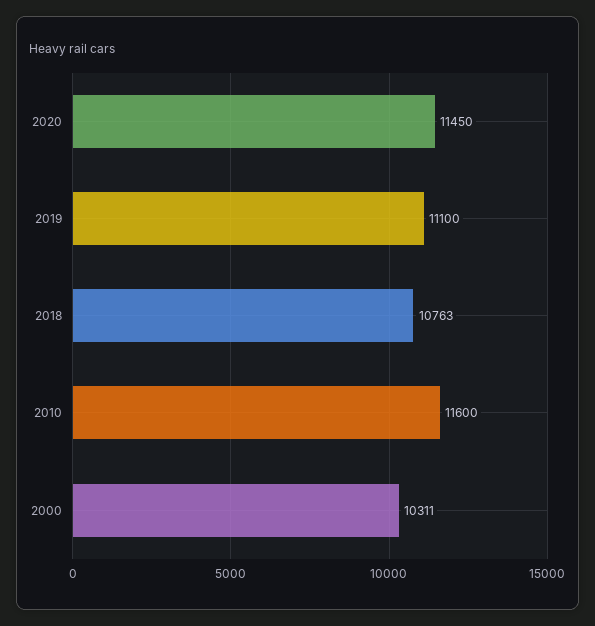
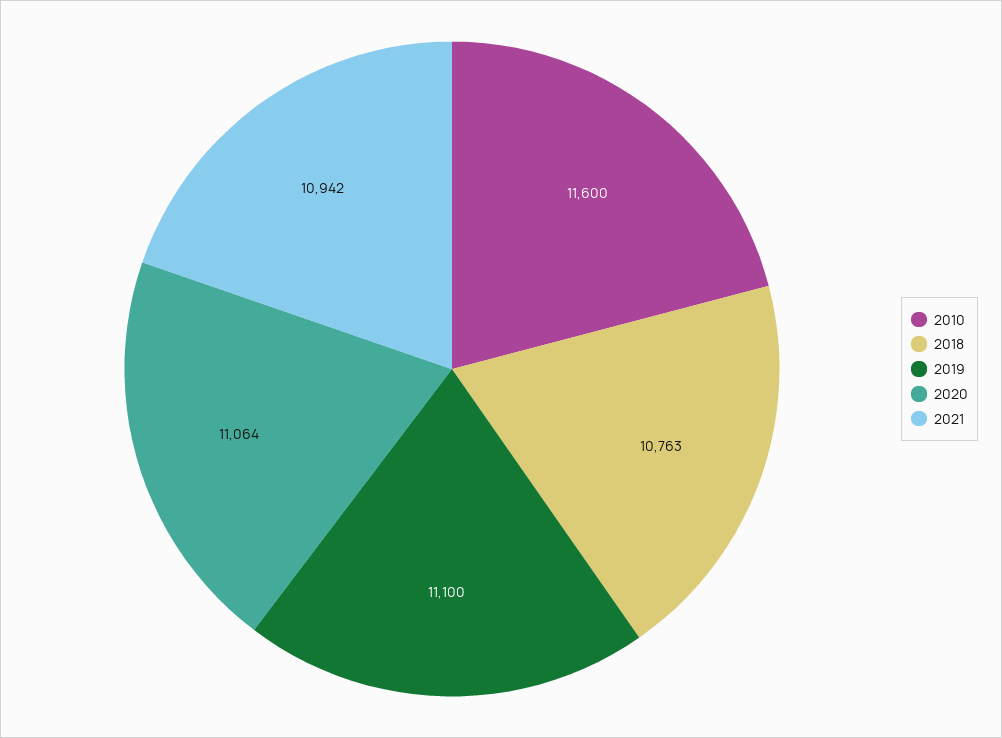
2020: 11450 -> 11064
2000: 10311 -> none
2021: none -> 10942

